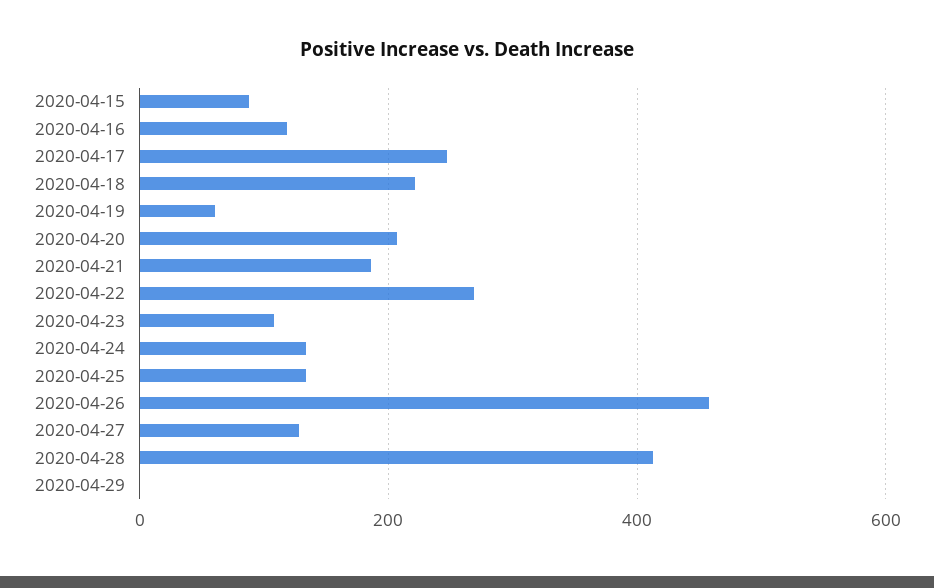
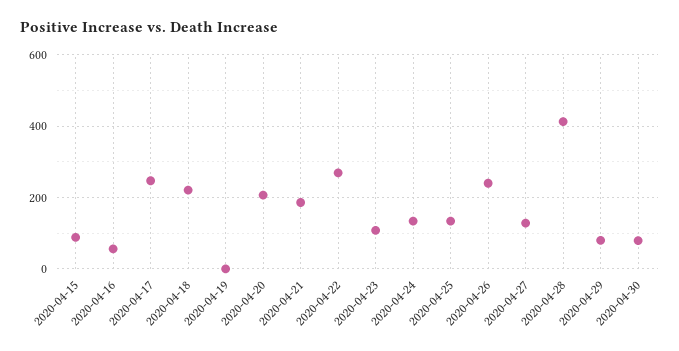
2020-04-16: 120 -> 60
2020-04-19: 60 -> 0
2020-04-26: 460 -> 240
2020-04-29: 0 -> 80
2020-04-30: none -> 80

